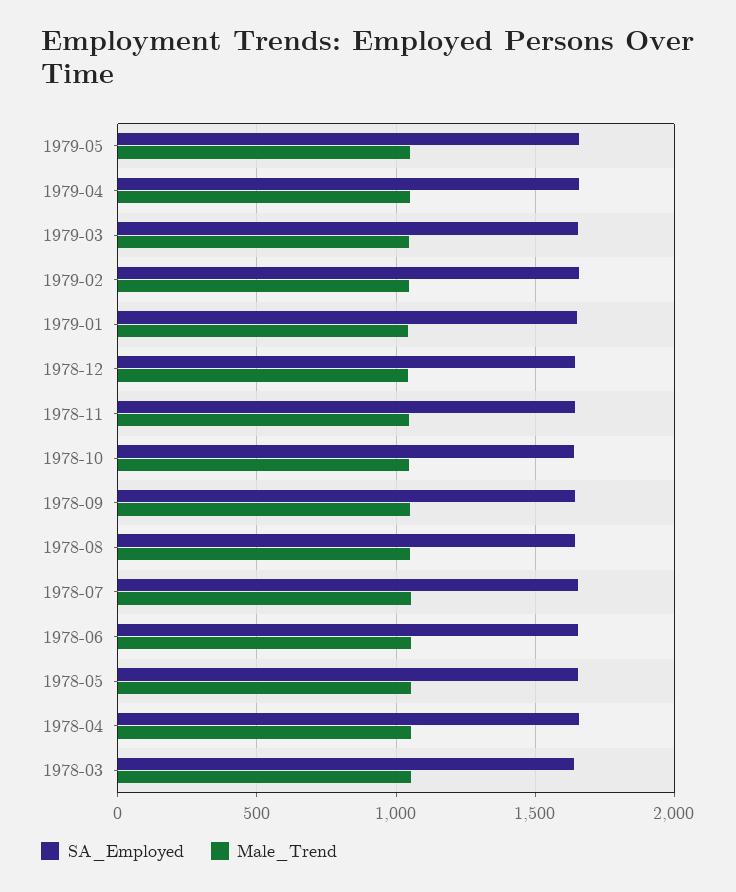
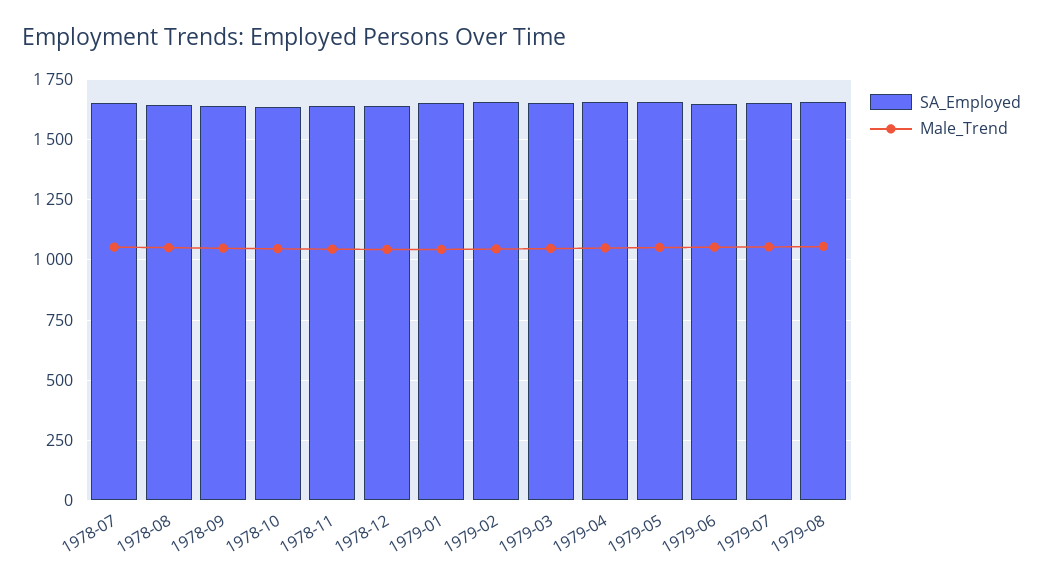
SA_Employed, 1978-06: 1650 -> none
Male_Trend, 1978-06: 1050 -> none
SA_Employed, 1978-05: 1650 -> none
Male_Trend, 1978-05: 1050 -> none
SA_Employed, 1978-04: 1650 -> none
Male_Trend, 1978-04: 1050 -> none
SA_Employed, 1978-03: 1650 -> none
Male_Trend, 1978-03: 1050 -> none
SA_Employed, 1979-06: none -> 1650
Male_Trend, 1979-06: none -> 1050
SA_Employed, 1979-07: none -> 1650
Male_Trend, 1979-07: none -> 1050
SA_Employed, 1979-08: none -> 1650
Male_Trend, 1979-08: none -> 1050

